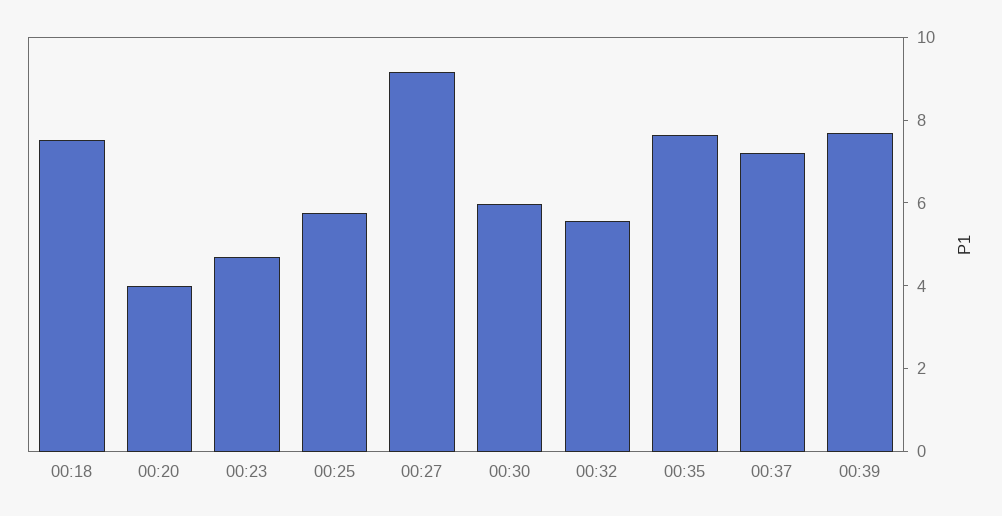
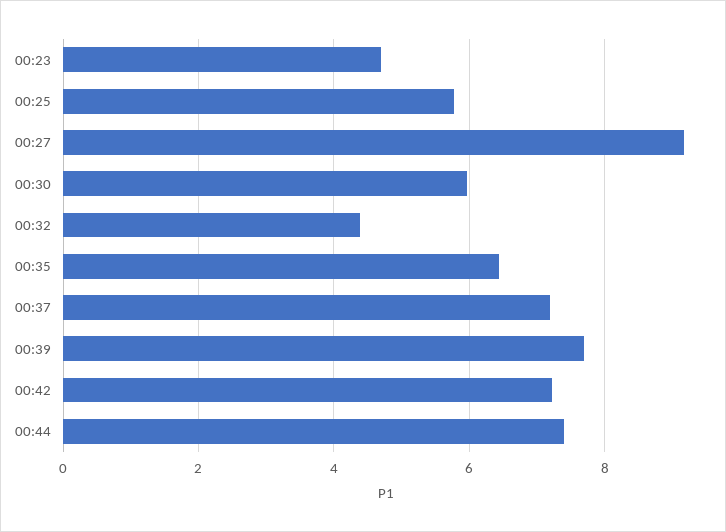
00:18: 7.5 -> none
00:20: 4 -> none
00:32: 5.5 -> 4.4
00:35: 7.5 -> 6.4
00:42: none -> 7.2
00:44: none -> 7.4

